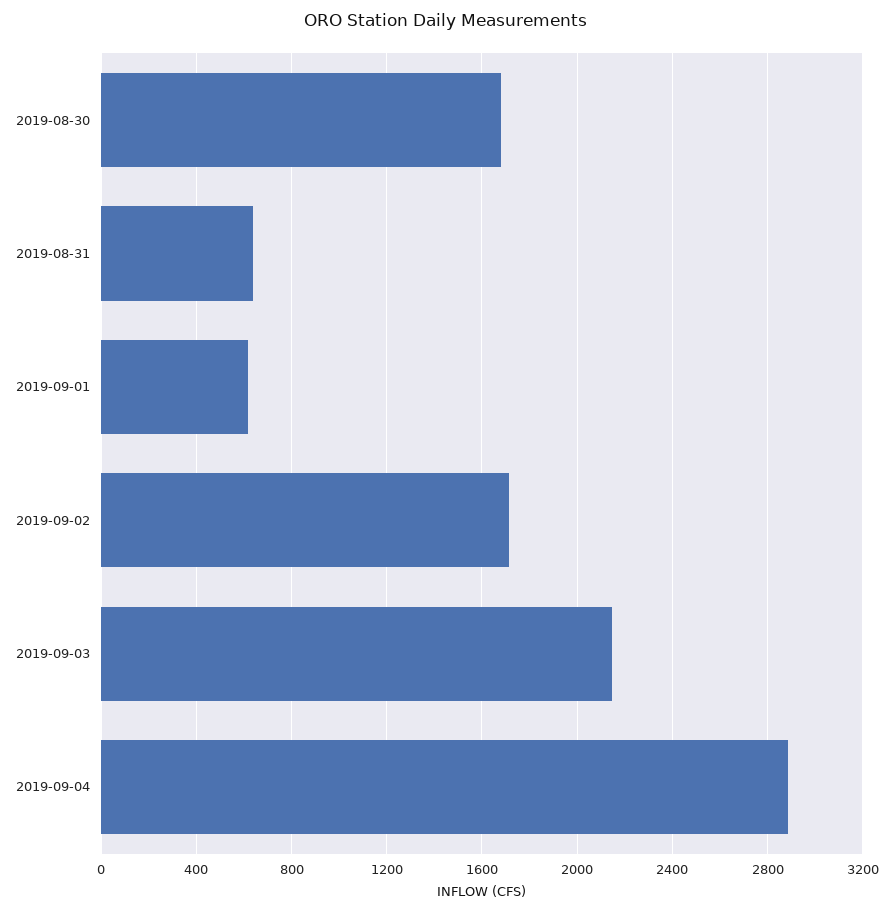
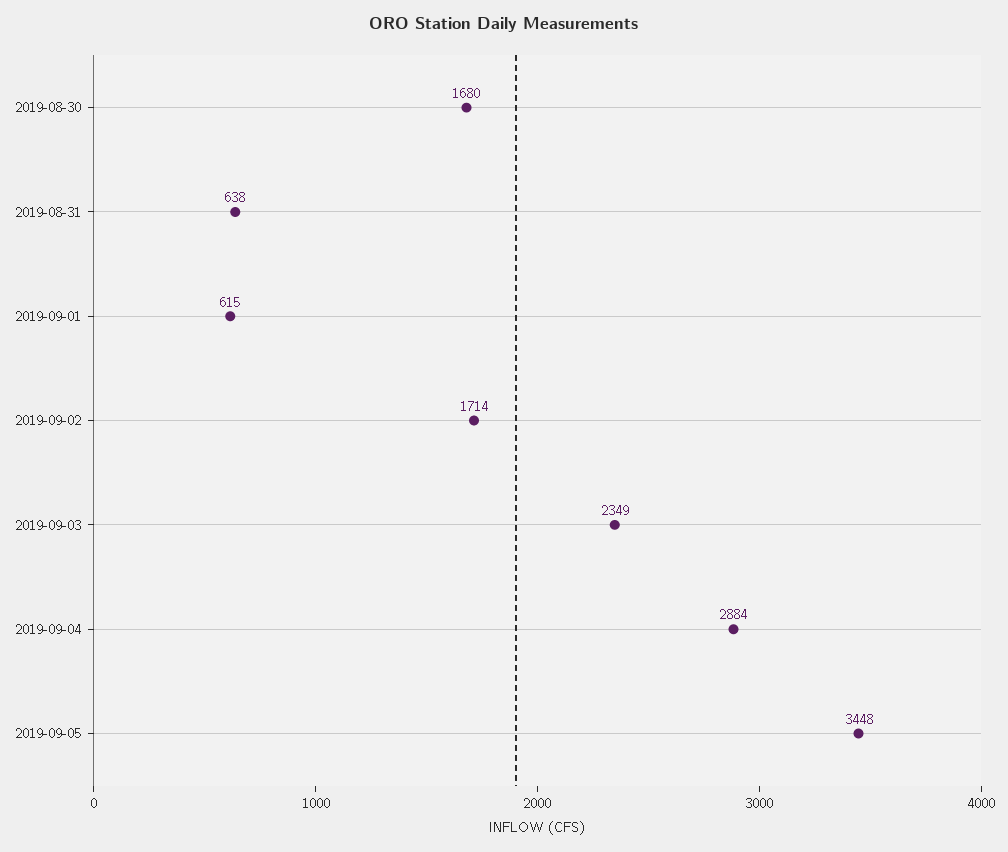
2019-09-03: 2150 -> 2349
2019-09-05: none -> 3448

